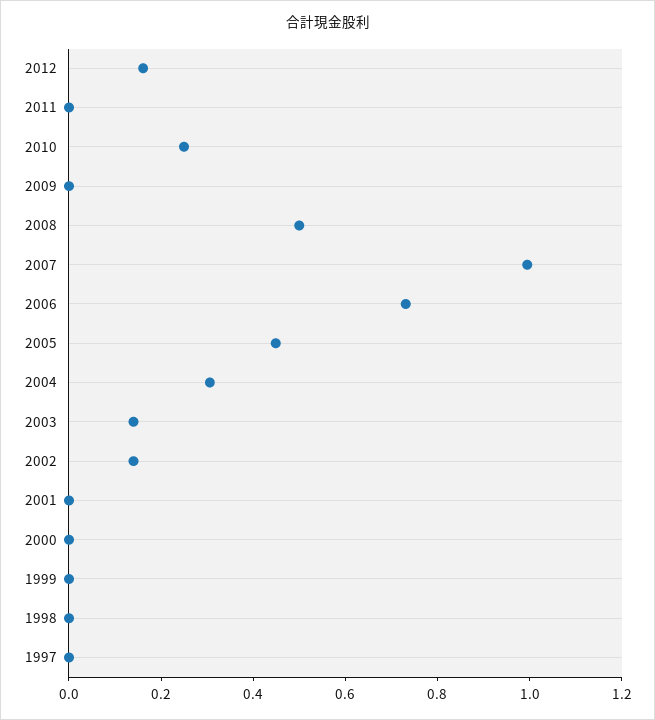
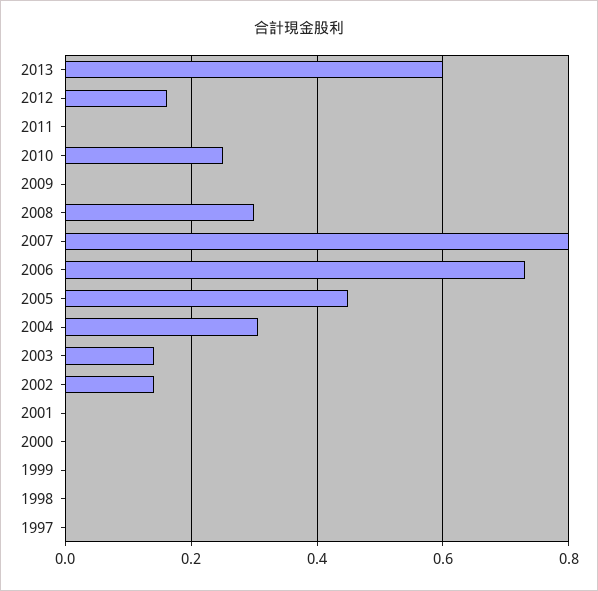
2008: 0.5 -> 0.3
2007: 1 -> 0.8
2013: none -> 0.6

